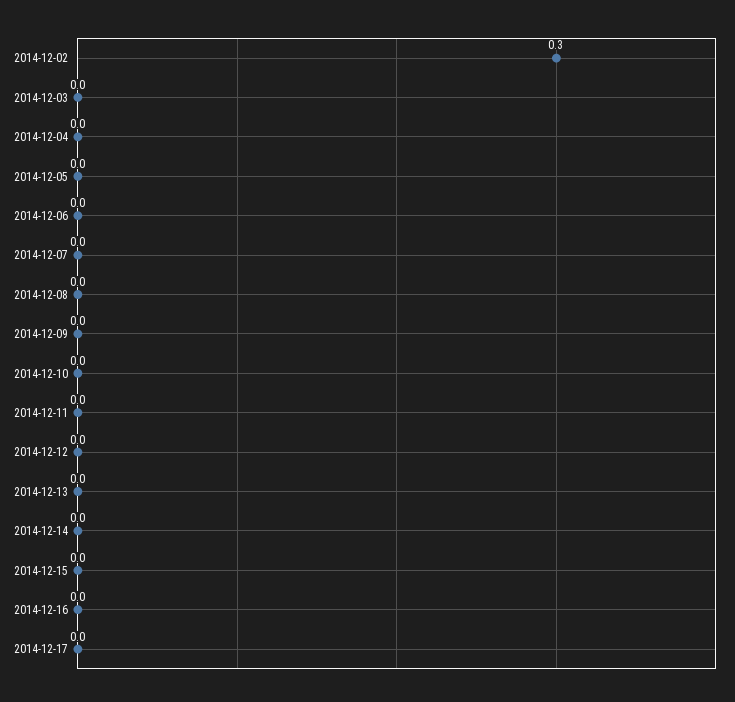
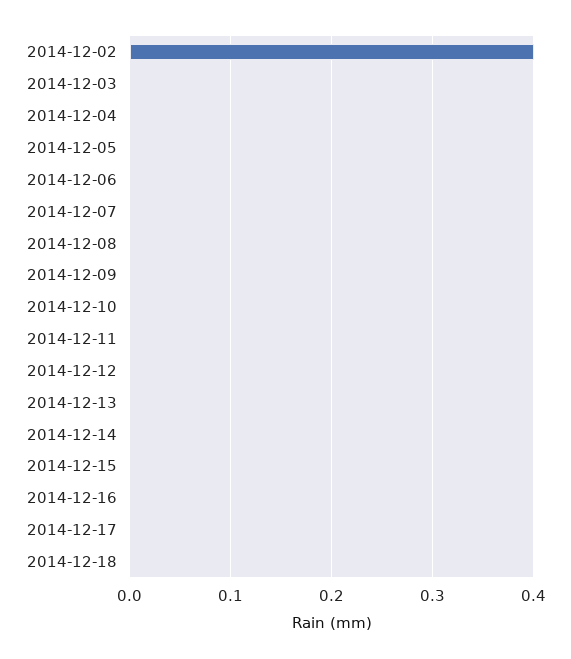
2014-12-02: 0.3 -> 0.4
2014-12-18: none -> 0

